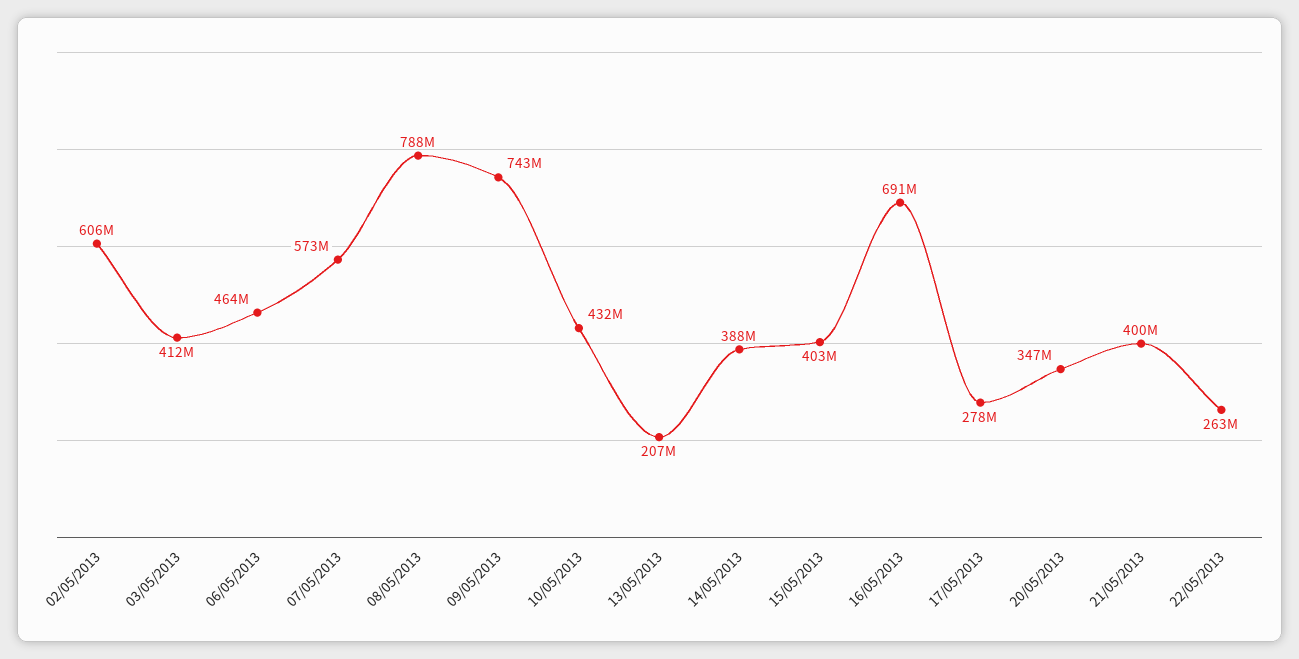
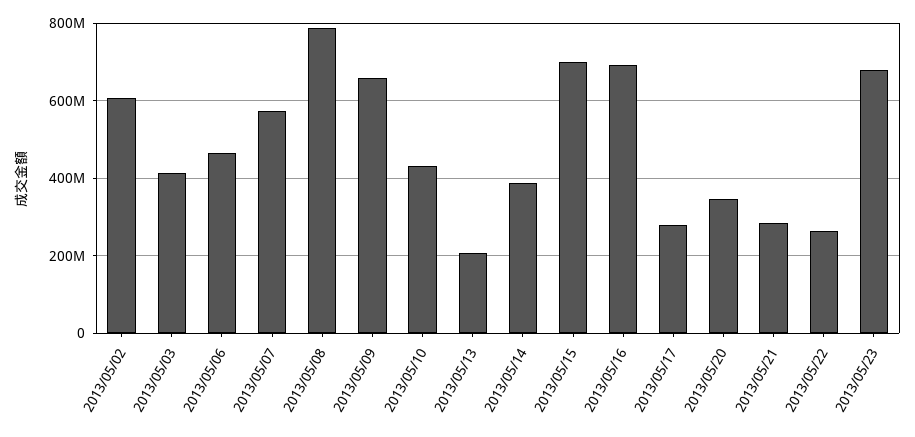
09/05/2013: 743000000 -> 660000000
15/05/2013: 403000000 -> 700000000
21/05/2013: 400000000 -> 280000000
2013/05/23: none -> 680000000

